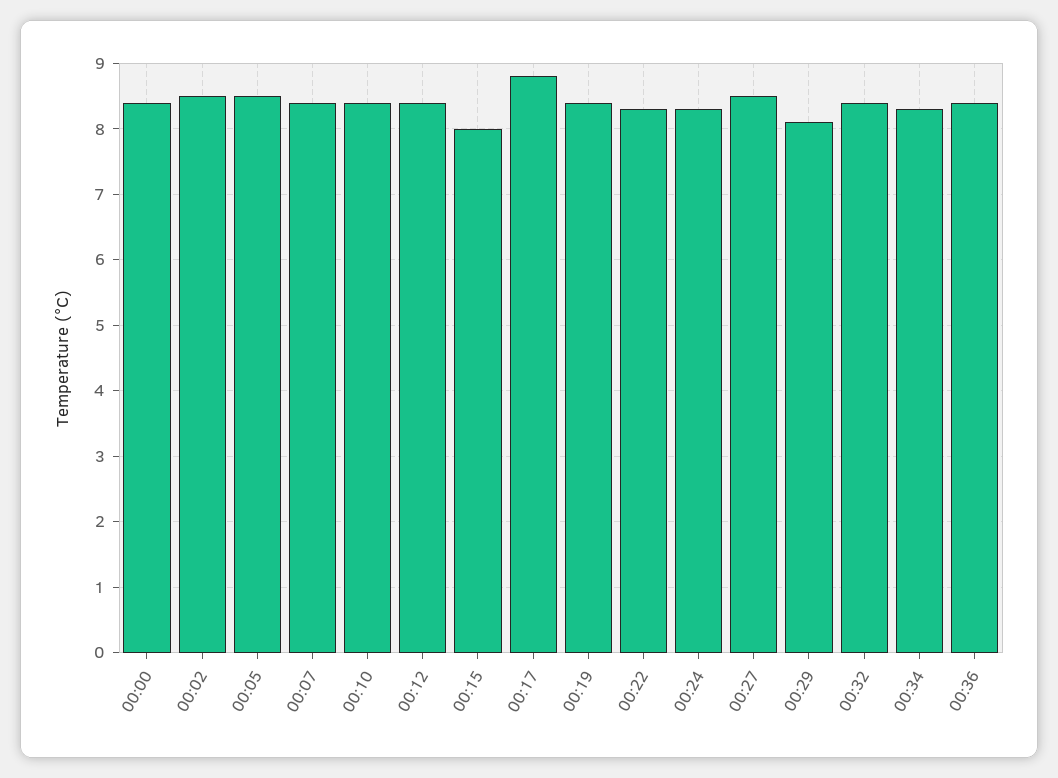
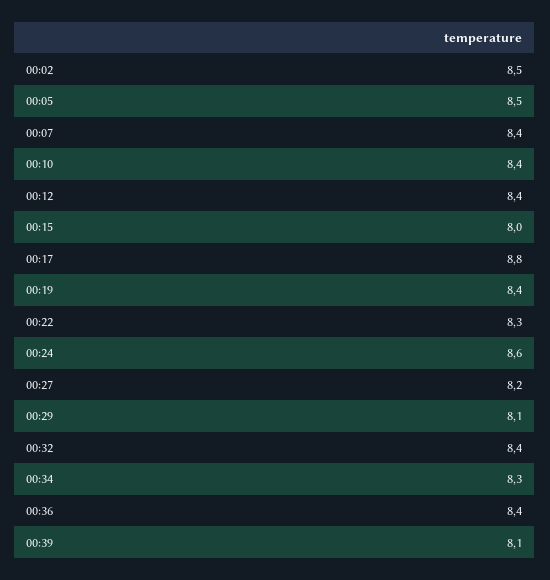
00:00: 8.4 -> none
00:24: 8.3 -> 8.6
00:27: 8.5 -> 8.2
00:39: none -> 8.1

